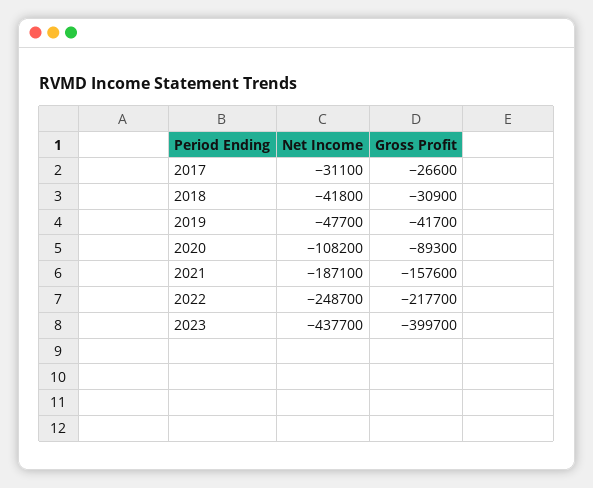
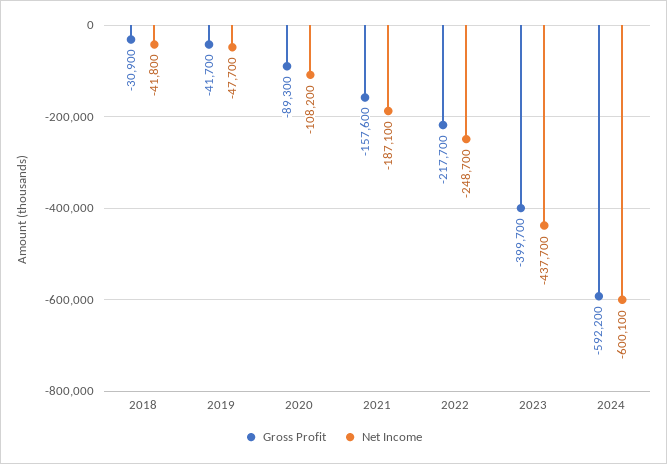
Net Income, 2017: -31100 -> none
Gross Profit, 2017: -26600 -> none
Gross Profit, 2024: none -> -592200
Net Income, 2024: none -> -600100

